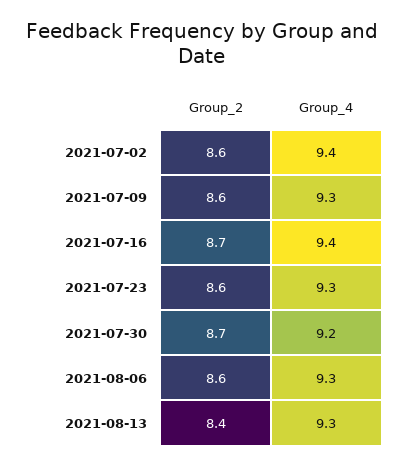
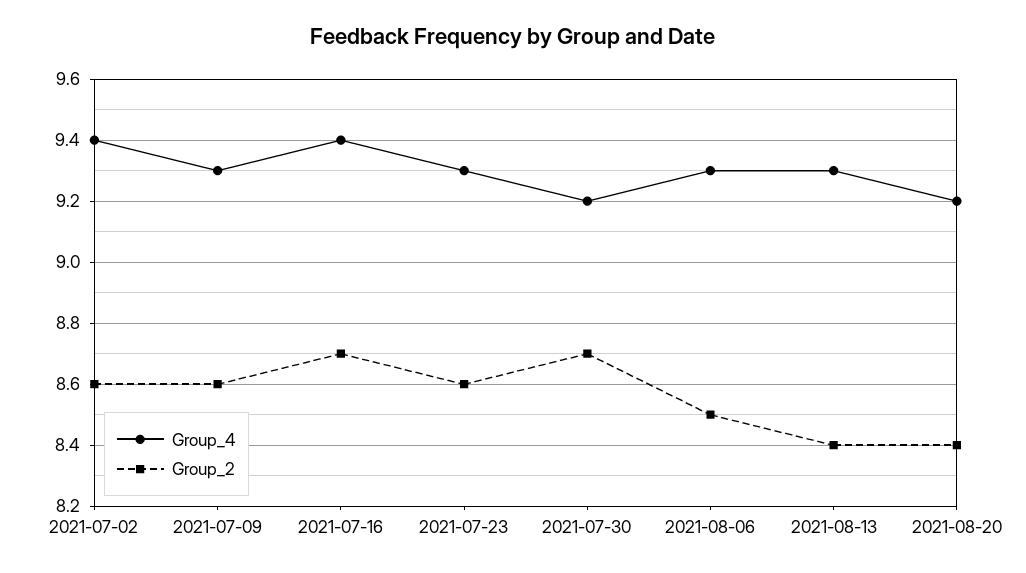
Group_2, 2021-08-06: 8.6 -> 8.5
Group_4, 2021-08-20: none -> 9.2
Group_2, 2021-08-20: none -> 8.4

